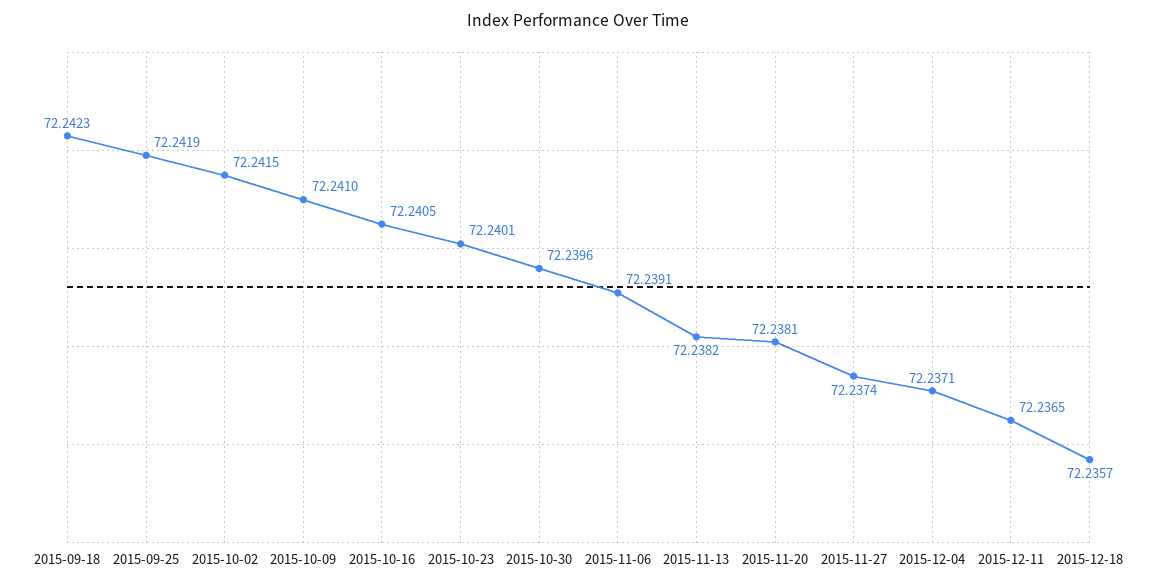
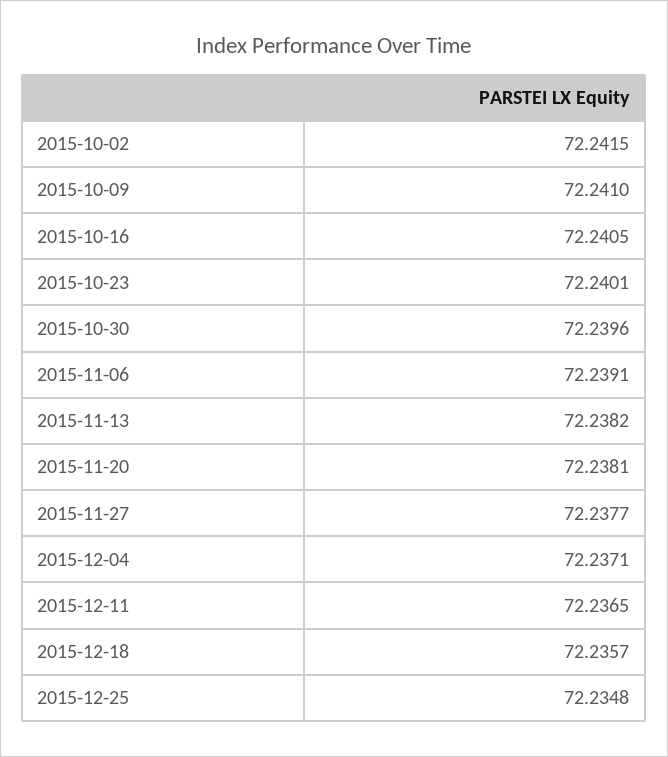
2015-09-18: 72.2423 -> none
2015-09-25: 72.2419 -> none
2015-11-27: 72.2374 -> 72.2377
2015-12-25: none -> 72.2348

